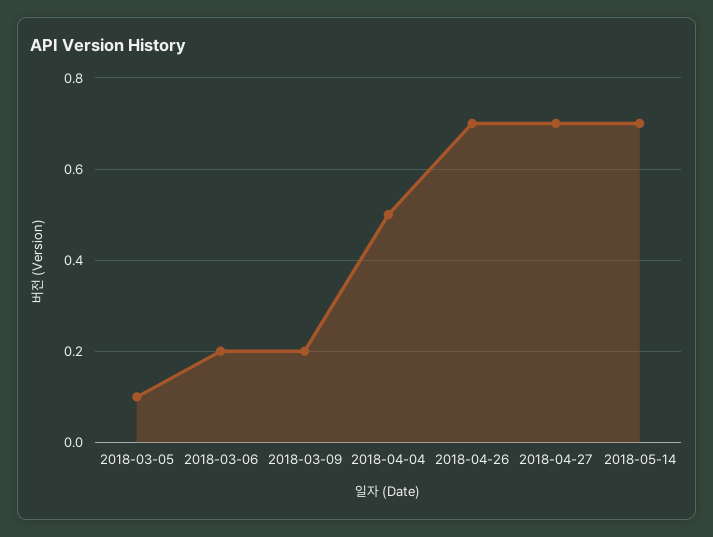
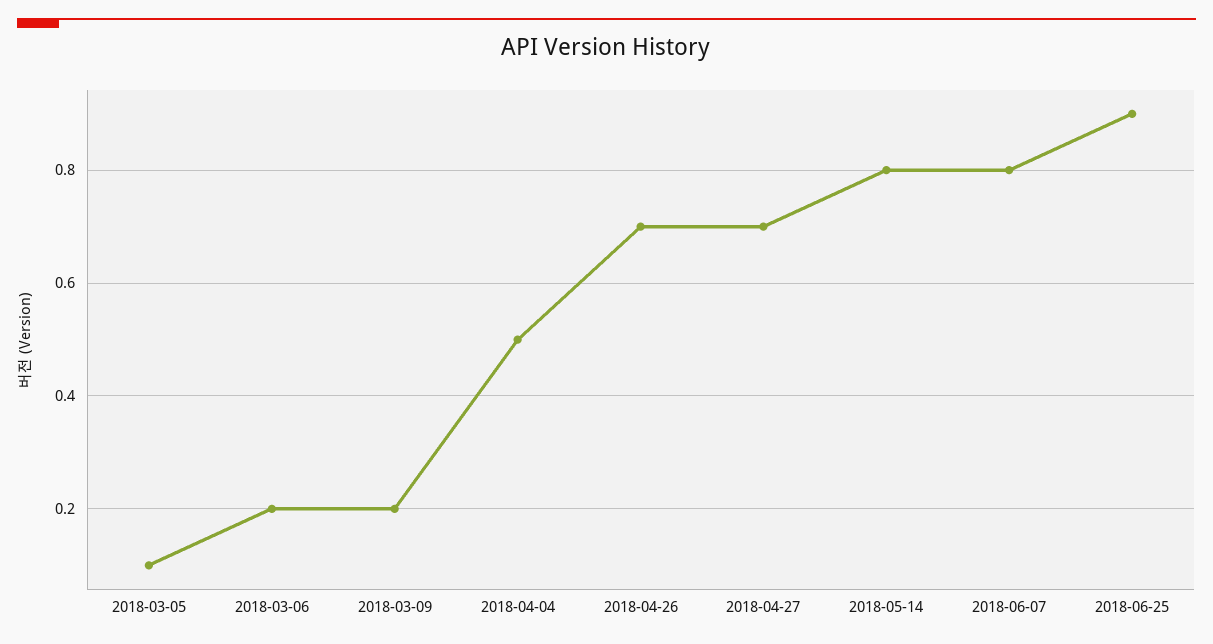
2018-05-14: 0.7 -> 0.8
2018-06-07: none -> 0.8
2018-06-25: none -> 0.9

